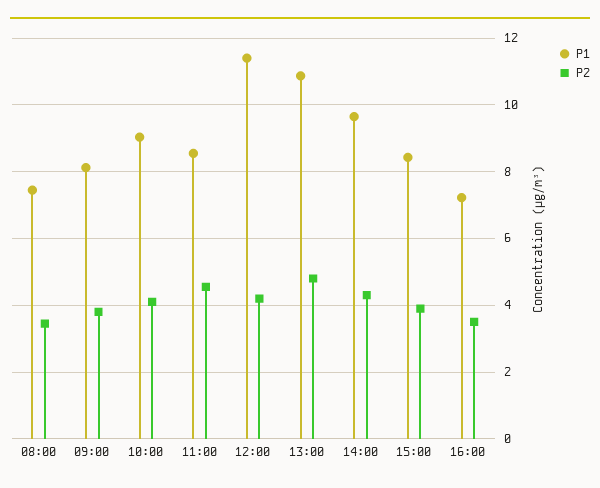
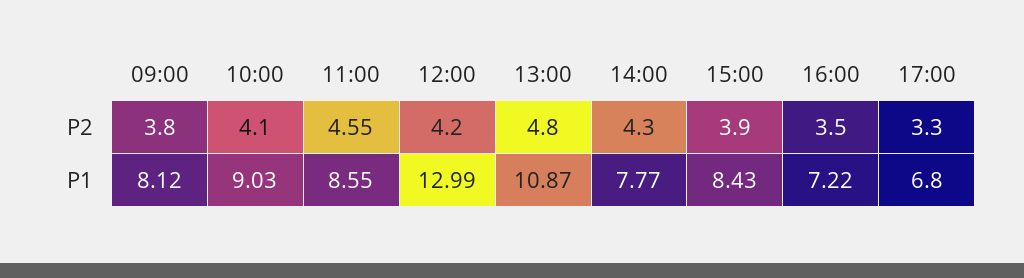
P1, 08:00: 7.4 -> none
P2, 08:00: 3.4 -> none
P1, 12:00: 11.4 -> 12.99
P1, 14:00: 9.6 -> 7.77
P2, 17:00: none -> 3.3
P1, 17:00: none -> 6.8

